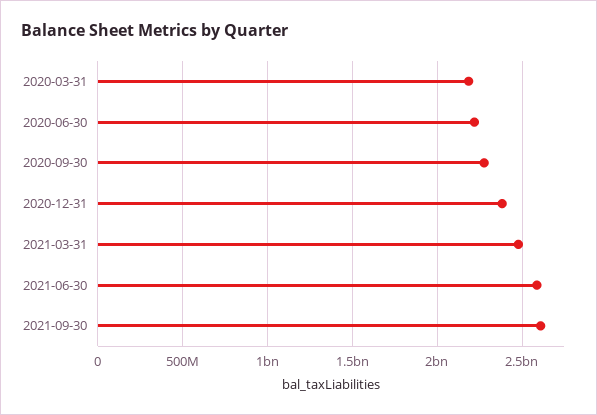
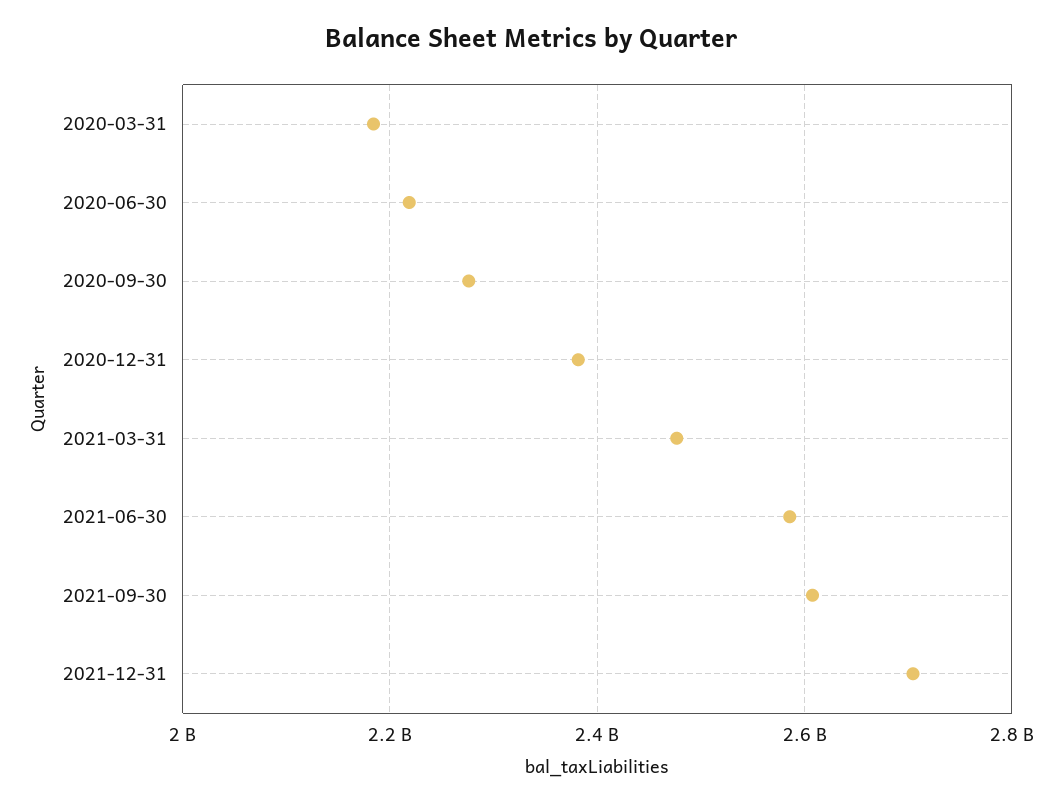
2021-12-31: none -> 2700000000

